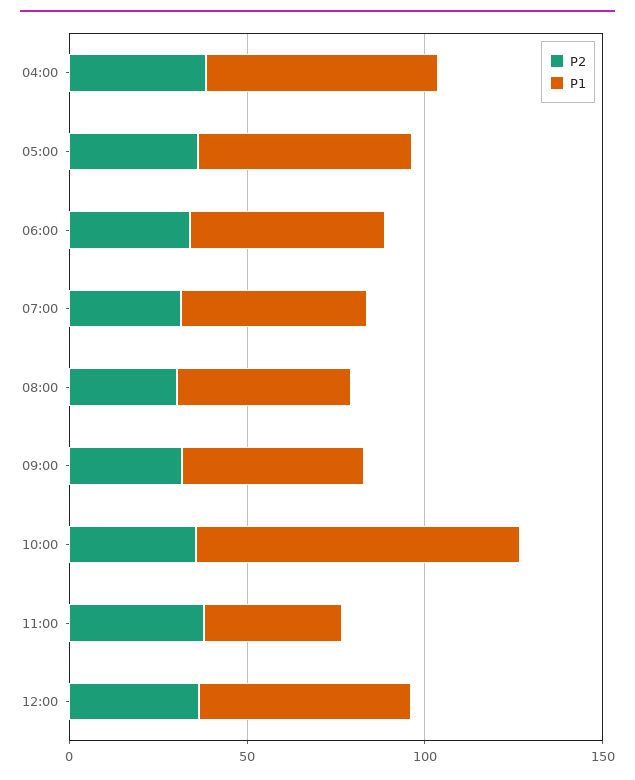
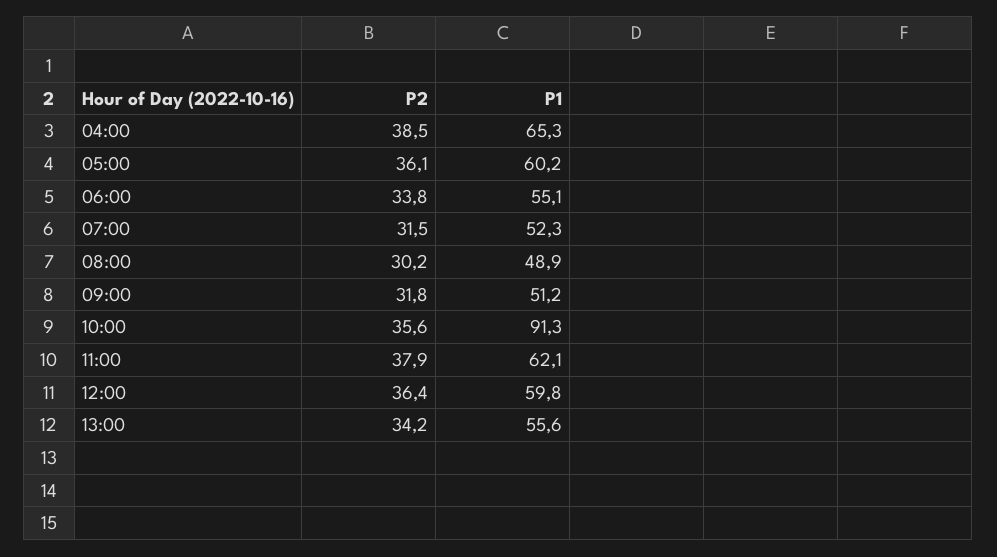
P1, 11:00: 40 -> 62.1
P2, 13:00: none -> 34.2
P1, 13:00: none -> 55.6

